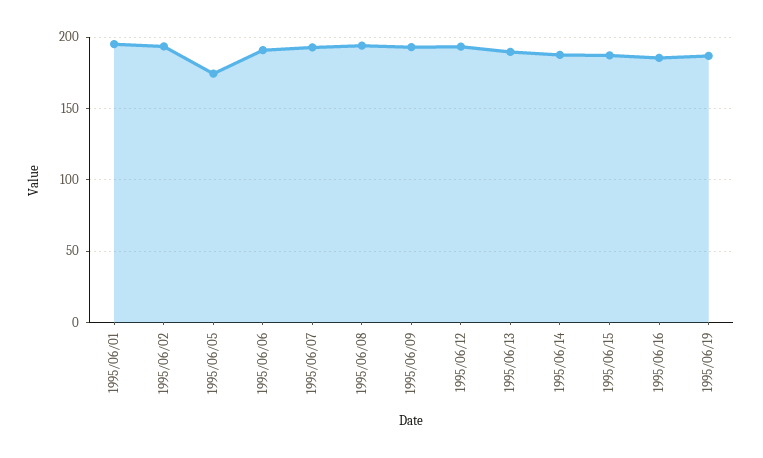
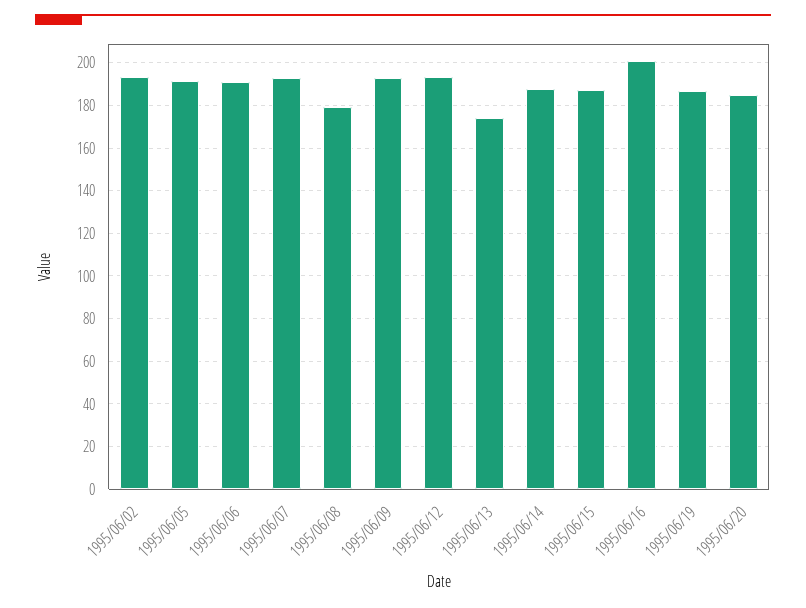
1995/06/01: 195 -> none
1995/06/05: 175 -> 190
1995/06/08: 195 -> 180
1995/06/13: 190 -> 175
1995/06/16: 185 -> 200
1995/06/20: none -> 185

